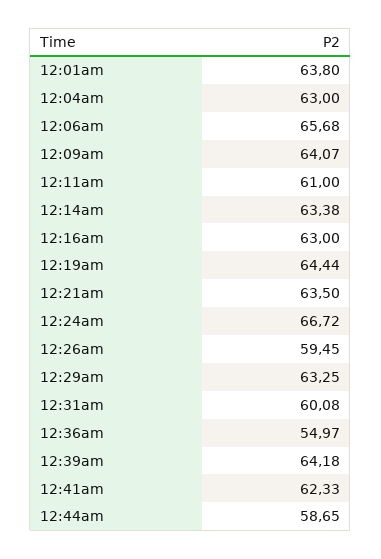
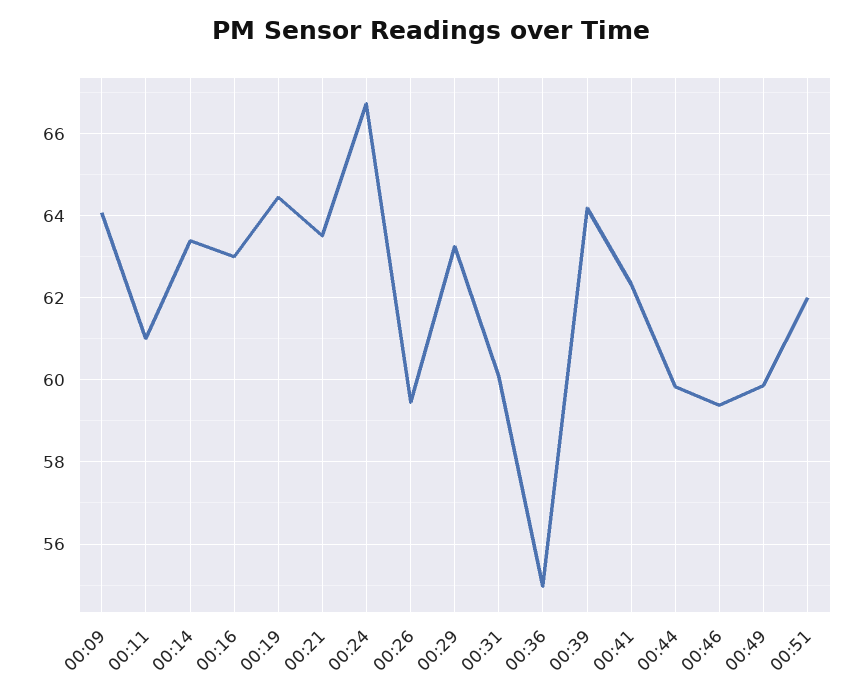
12:01am: 63.8 -> none
12:04am: 63 -> none
12:06am: 65.68 -> none
12:44am: 58.65 -> 59.8
00:46: none -> 59.4
00:49: none -> 59.8
00:51: none -> 62

